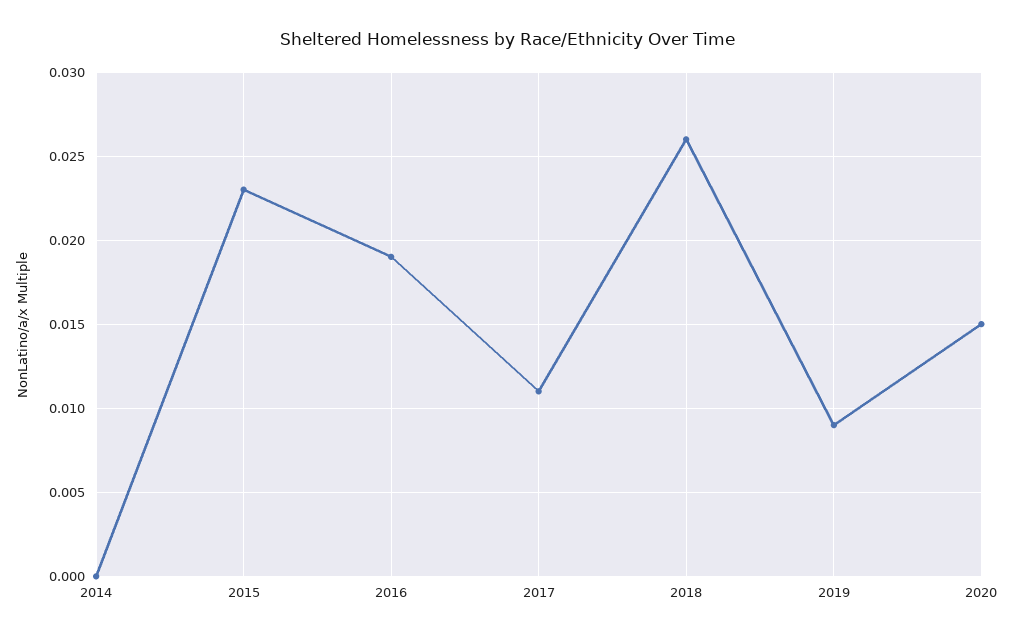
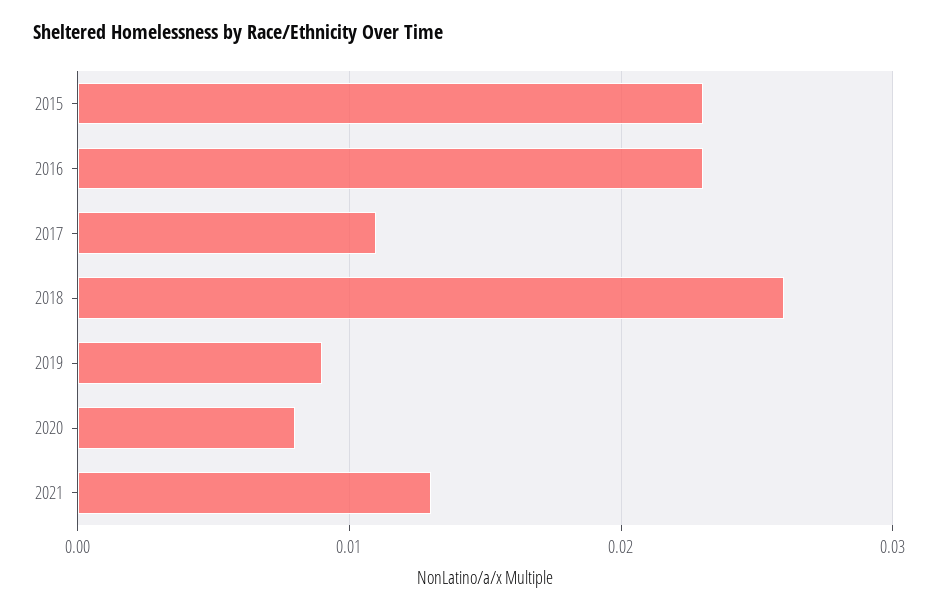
2014: 0 -> none
2016: 0.019 -> 0.023
2020: 0.015 -> 0.008
2021: none -> 0.013

